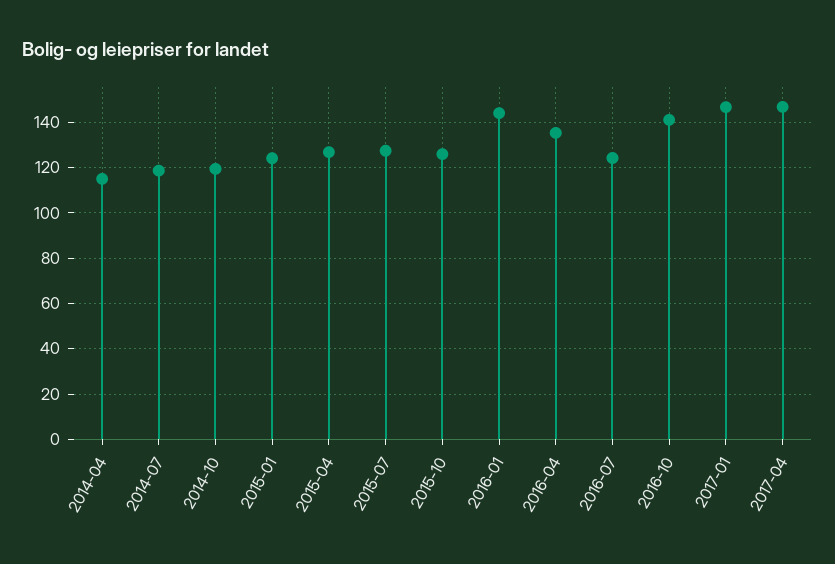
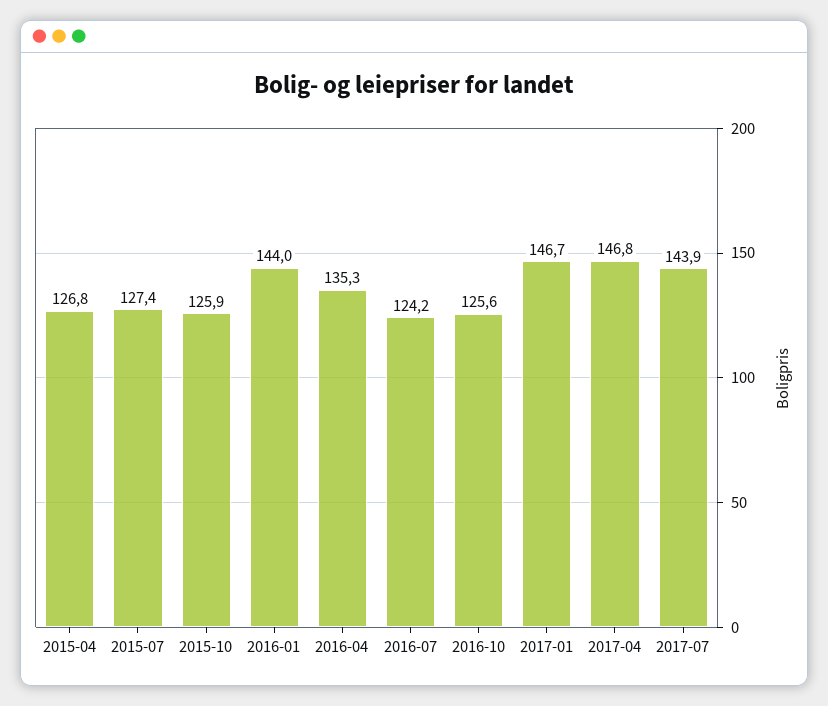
2014-04: 115 -> none
2014-07: 120 -> none
2014-10: 120 -> none
2015-01: 125 -> none
2016-10: 140 -> 125.6
2017-07: none -> 143.9

